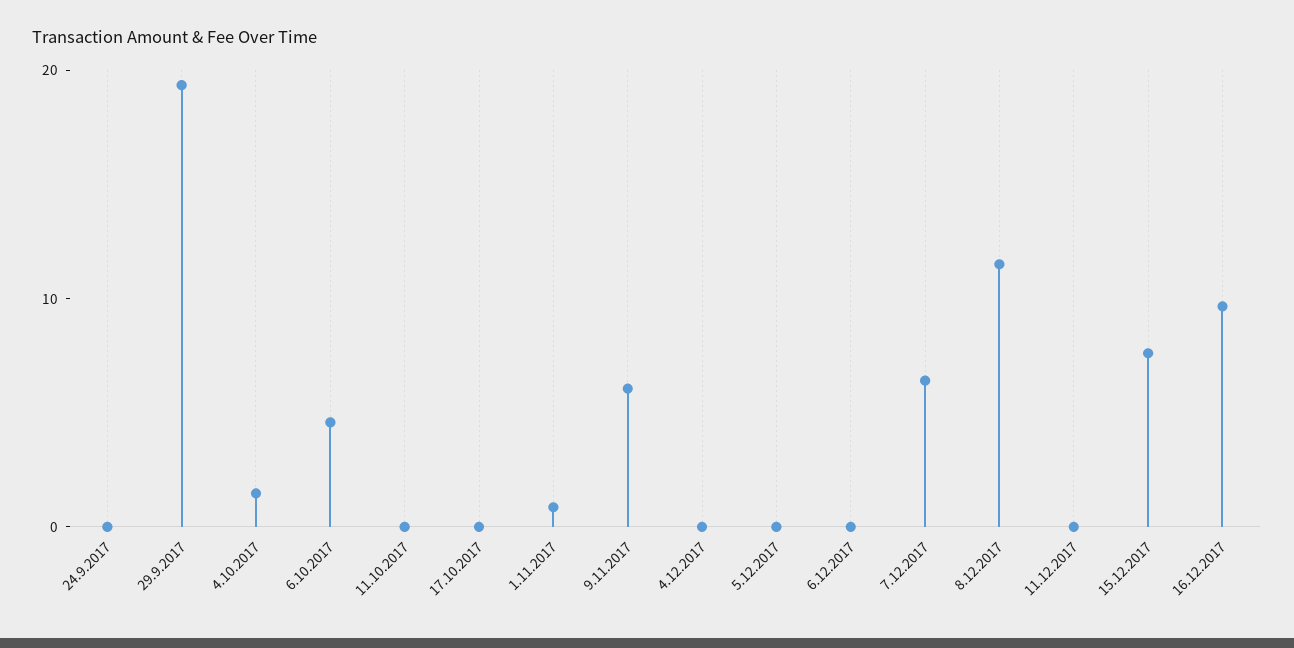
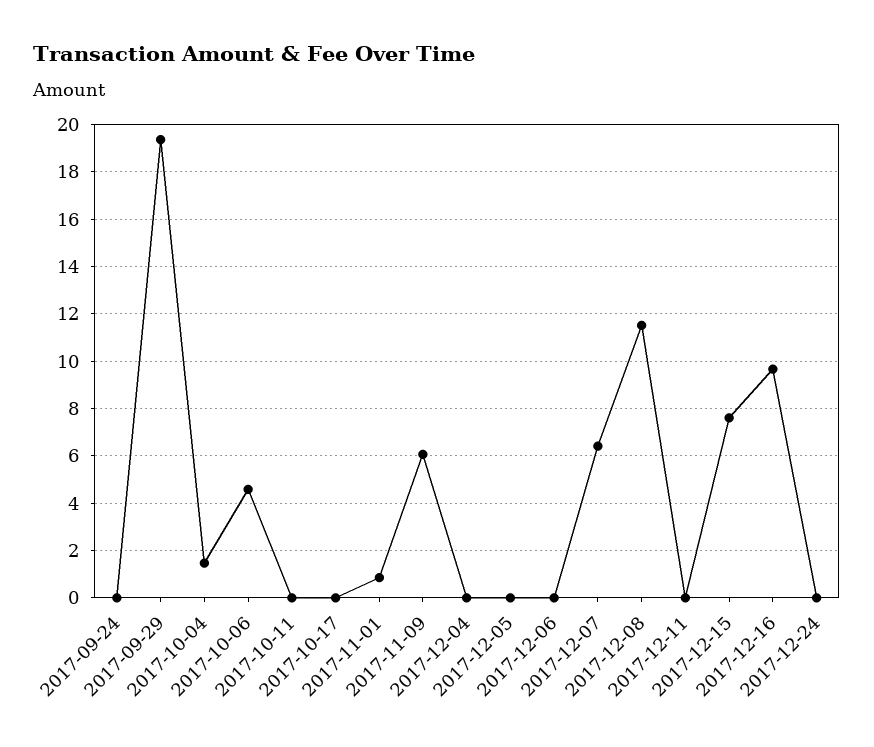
2017-12-24: none -> 0

